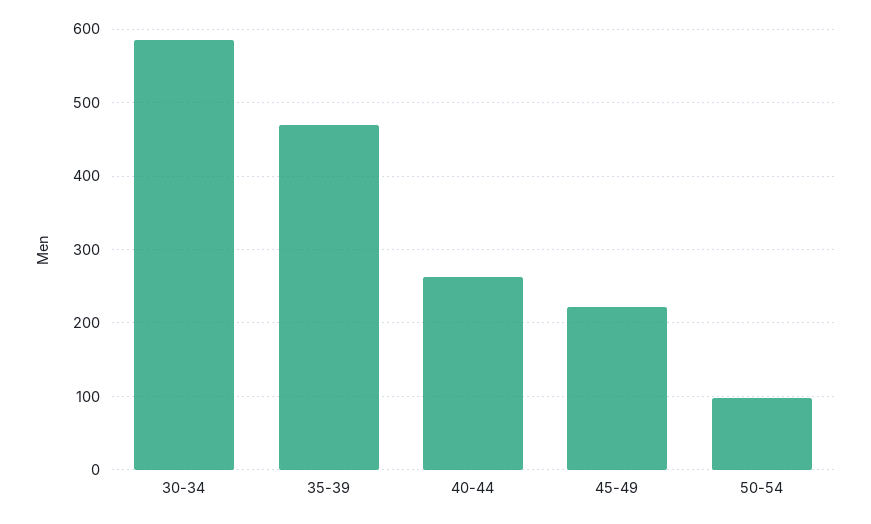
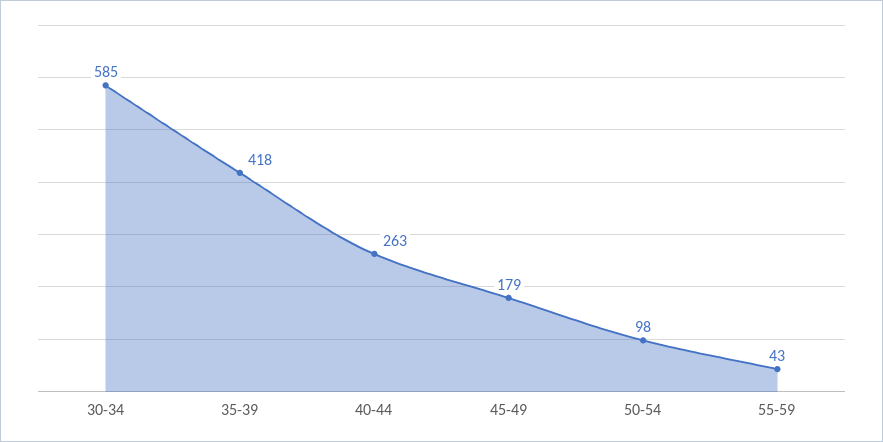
35-39: 470 -> 418
45-49: 220 -> 179
55-59: none -> 43

